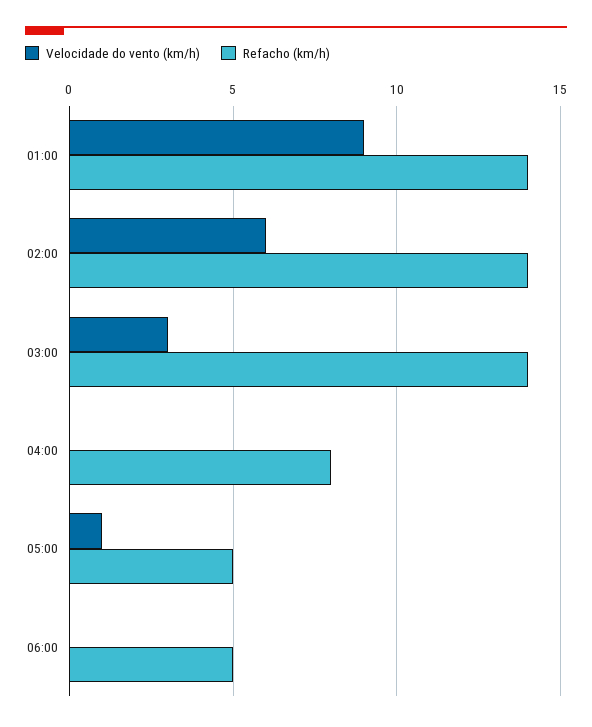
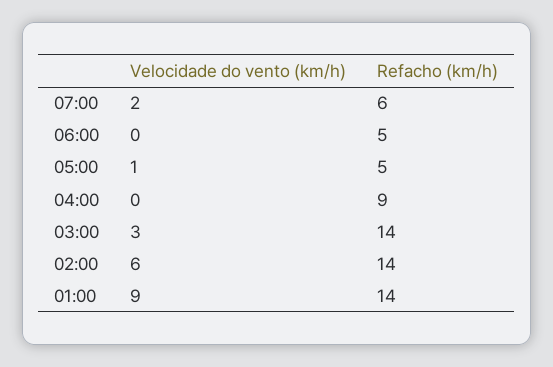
Refacho (km/h), 04:00: 8 -> 9
Velocidade do vento (km/h), 07:00: none -> 2
Refacho (km/h), 07:00: none -> 6

